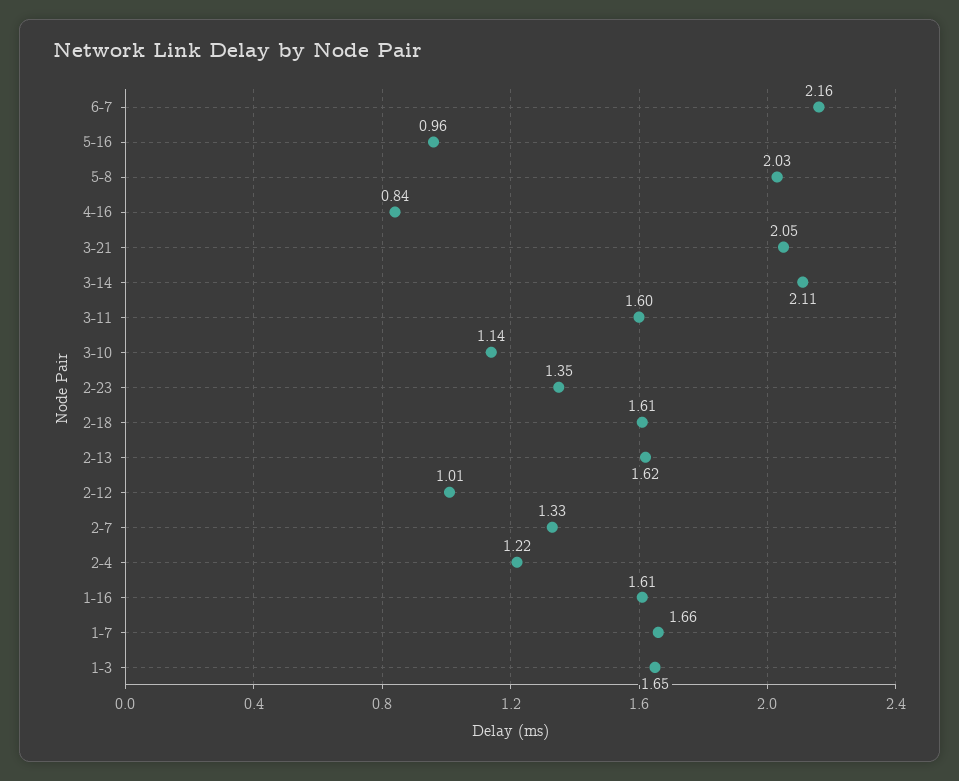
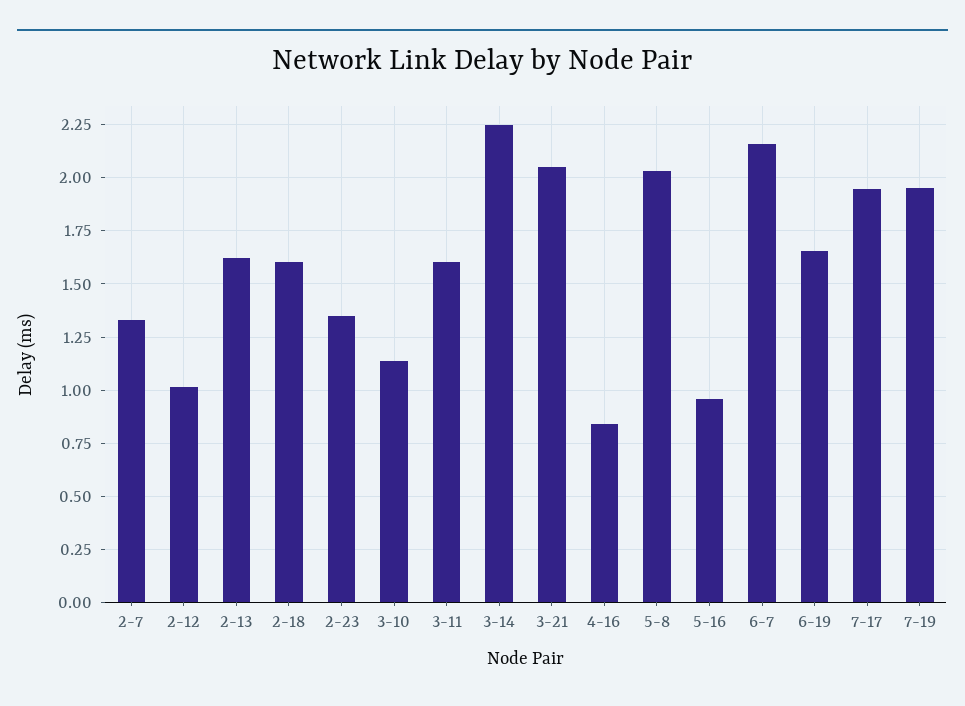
3-14: 2.11 -> 2.25
2-4: 1.22 -> none
1-16: 1.61 -> none
1-7: 1.66 -> none
1-3: 1.65 -> none
6-19: none -> 1.65
7-17: none -> 1.95
7-19: none -> 1.95

